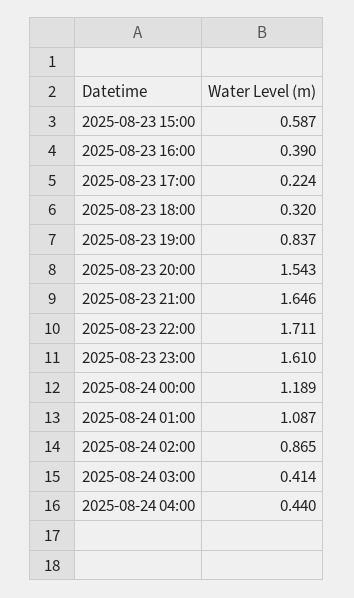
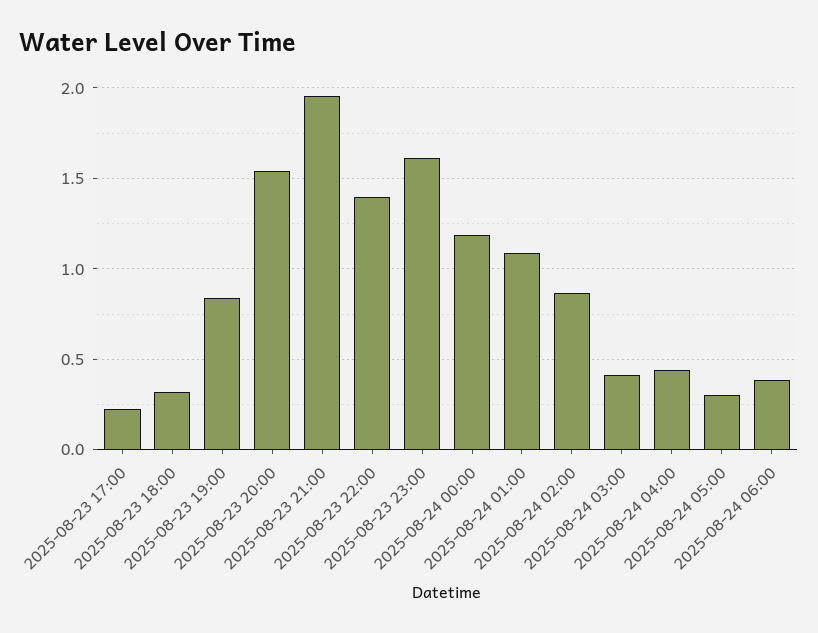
2025-08-23 15:00: 0.587 -> none
2025-08-23 16:00: 0.39 -> none
2025-08-23 21:00: 1.646 -> 1.95
2025-08-23 22:00: 1.711 -> 1.4
2025-08-24 05:00: none -> 0.3
2025-08-24 06:00: none -> 0.4

